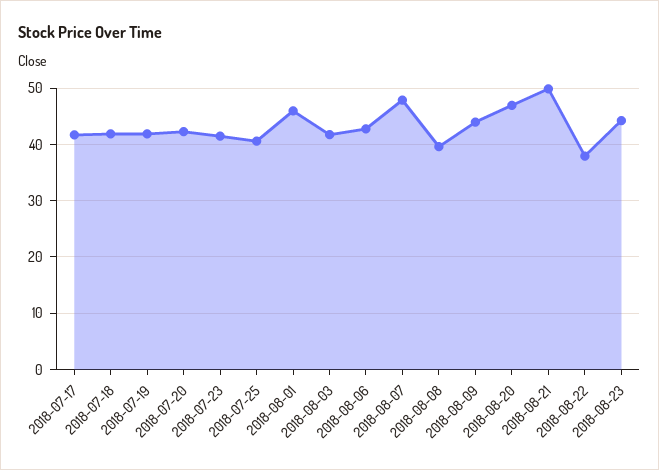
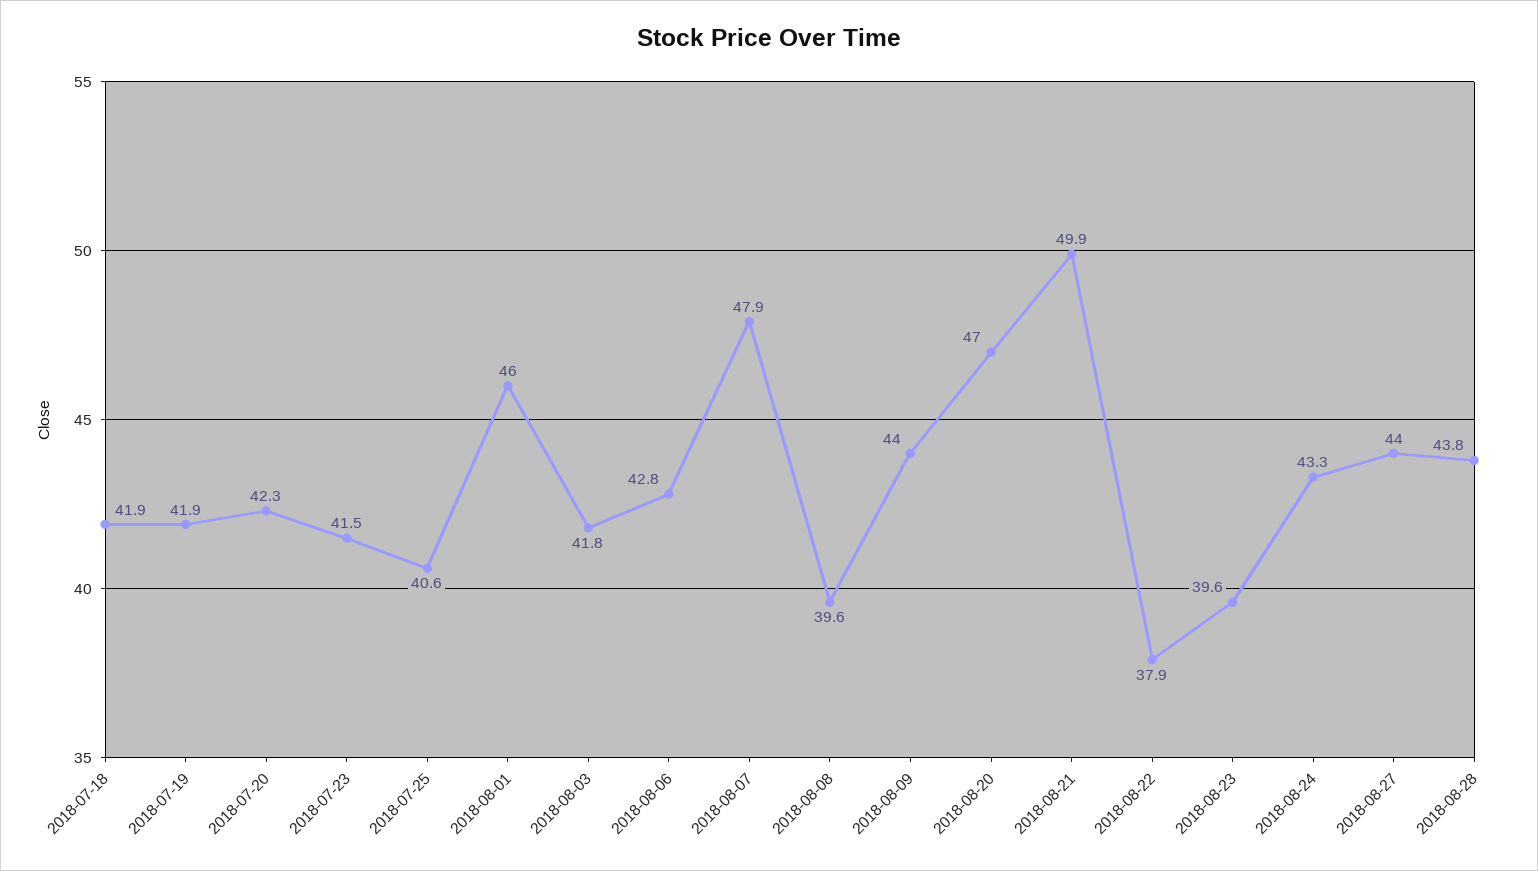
2018-07-17: 42 -> none
2018-08-23: 44 -> 39.6
2018-08-24: none -> 43.3
2018-08-27: none -> 44
2018-08-28: none -> 43.8

